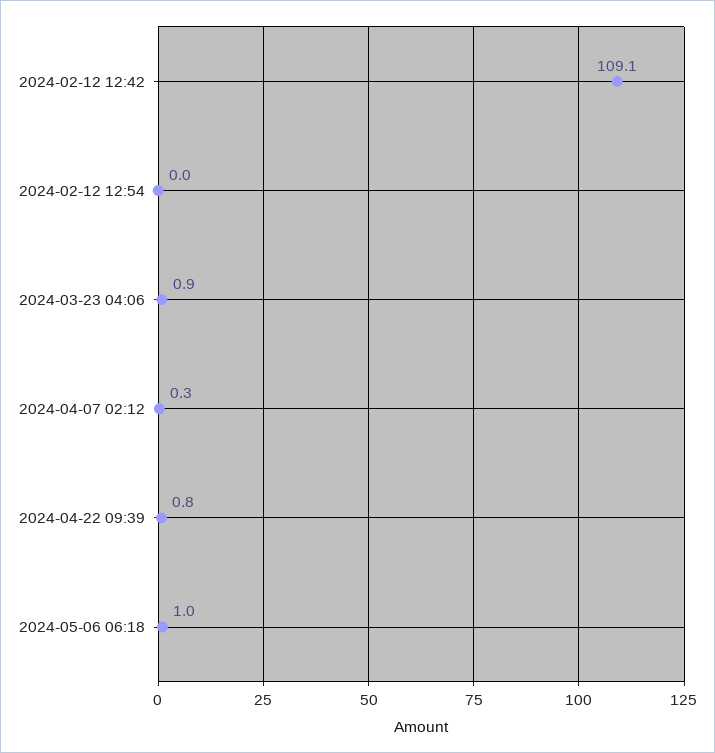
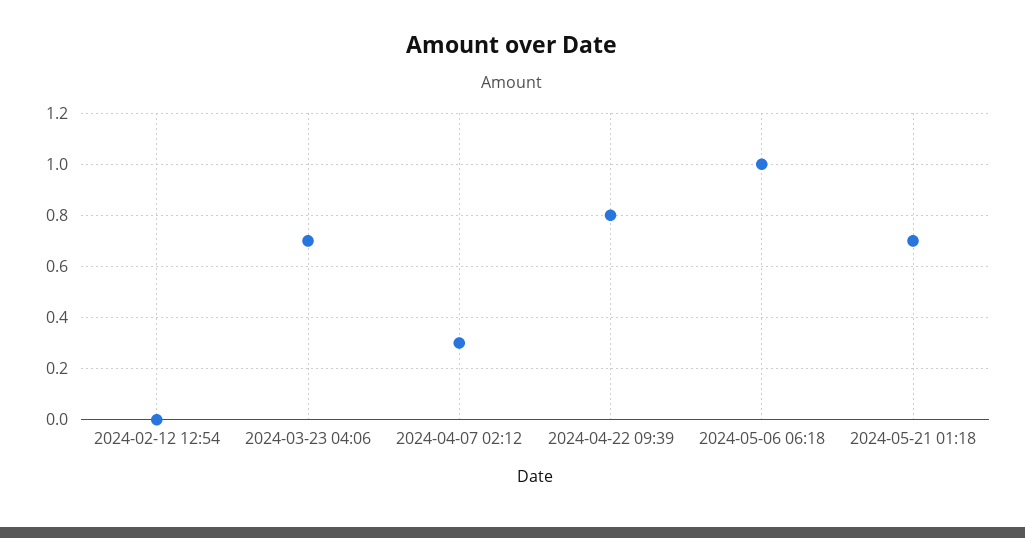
2024-02-12 12:42: 109.1 -> none
2024-03-23 04:06: 0.9 -> 0.7
2024-05-21 01:18: none -> 0.7

